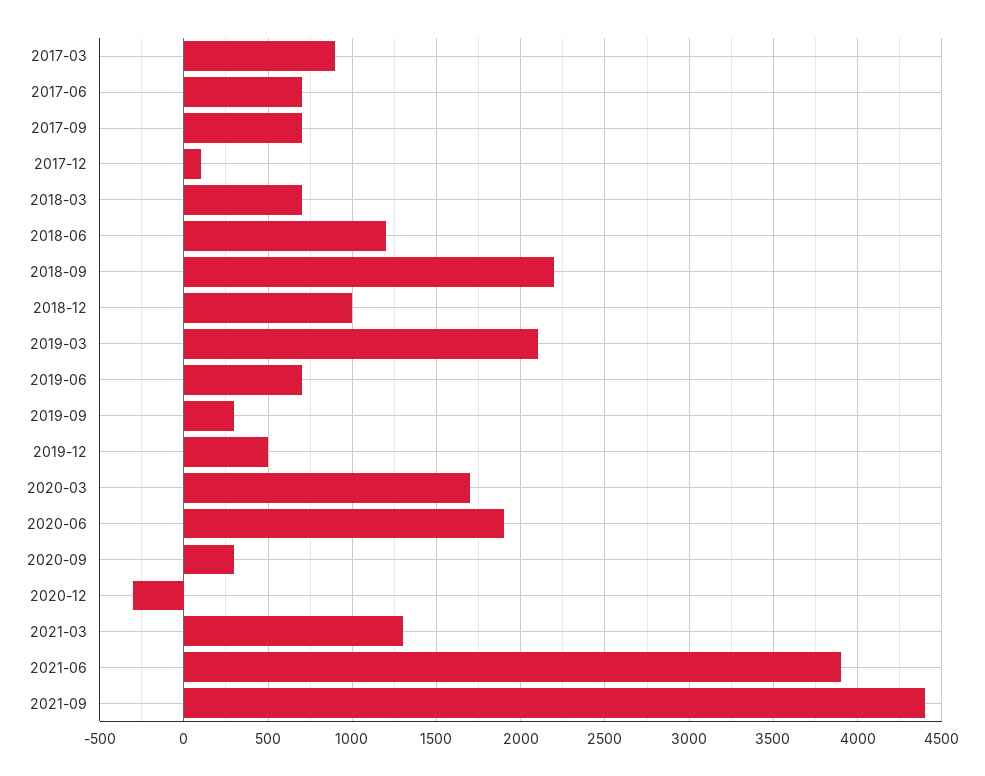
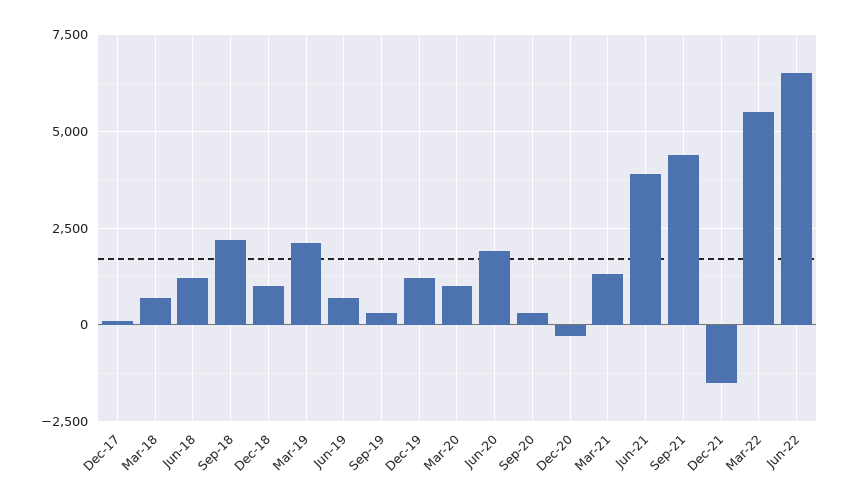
2017-03: 900 -> none
2017-06: 700 -> none
2017-09: 700 -> none
2019-12: 500 -> 1250
2020-03: 1700 -> 1000
Dec-21: none -> -1500
Mar-22: none -> 5500
Jun-22: none -> 6500

